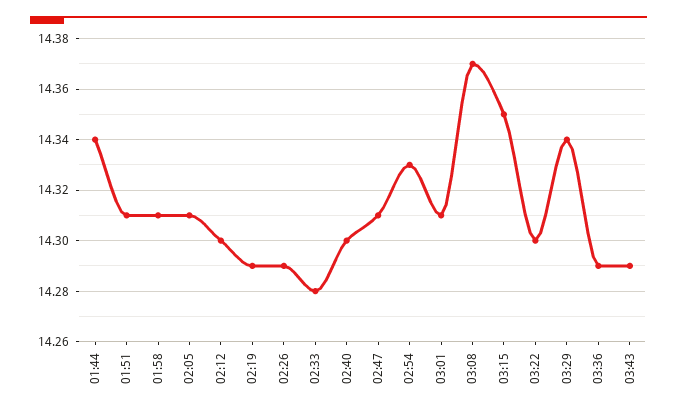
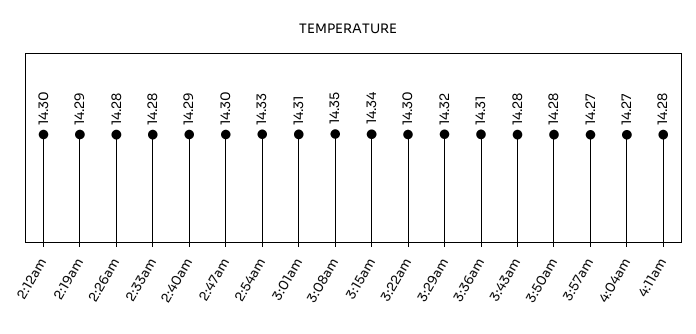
01:44: 14.34 -> none
01:51: 14.31 -> none
01:58: 14.31 -> none
02:05: 14.31 -> none
02:26: 14.29 -> 14.28
02:40: 14.3 -> 14.29
02:47: 14.31 -> 14.3
03:08: 14.37 -> 14.35
03:15: 14.35 -> 14.34
03:29: 14.34 -> 14.32
03:36: 14.29 -> 14.31
03:43: 14.29 -> 14.28
3:50am: none -> 14.28
3:57am: none -> 14.27
4:04am: none -> 14.27
4:11am: none -> 14.28

